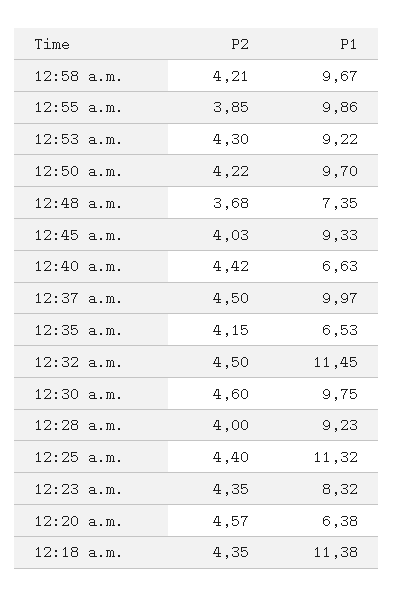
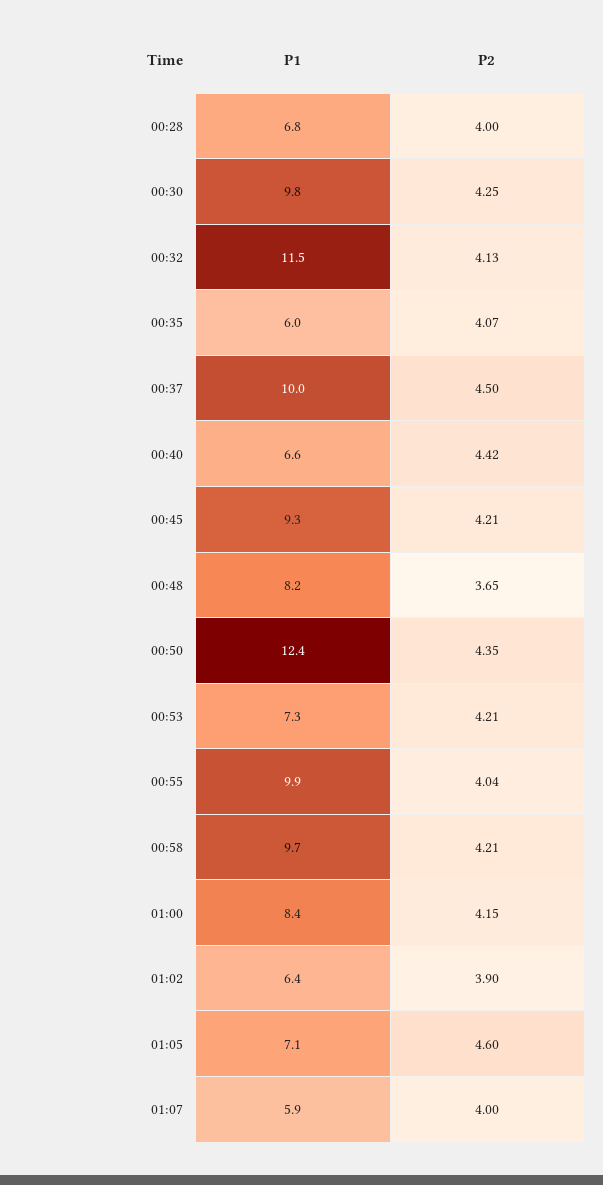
P2, 12:55 a.m.: 3.85 -> 4.04
P2, 12:53 a.m.: 4.3 -> 4.21
P1, 12:53 a.m.: 9.22 -> 7.3
P2, 12:50 a.m.: 4.22 -> 4.35
P1, 12:50 a.m.: 9.7 -> 12.4
P2, 12:48 a.m.: 3.68 -> 3.65
P1, 12:48 a.m.: 7.35 -> 8.2
P2, 12:45 a.m.: 4.03 -> 4.21
P2, 12:35 a.m.: 4.15 -> 4.07
P1, 12:35 a.m.: 6.53 -> 6
P2, 12:32 a.m.: 4.5 -> 4.13
P2, 12:30 a.m.: 4.6 -> 4.25
P1, 12:28 a.m.: 9.23 -> 6.8
P2, 12:25 a.m.: 4.4 -> none
P1, 12:25 a.m.: 11.32 -> none
P2, 12:23 a.m.: 4.35 -> none
P1, 12:23 a.m.: 8.32 -> none
P2, 12:20 a.m.: 4.57 -> none
P1, 12:20 a.m.: 6.38 -> none
P2, 12:18 a.m.: 4.35 -> none
P1, 12:18 a.m.: 11.38 -> none
P1, 01:00: none -> 8.4
P2, 01:00: none -> 4.15
P1, 01:02: none -> 6.4
P2, 01:02: none -> 3.9
P1, 01:05: none -> 7.1
P2, 01:05: none -> 4.6
P1, 01:07: none -> 5.9
P2, 01:07: none -> 4

